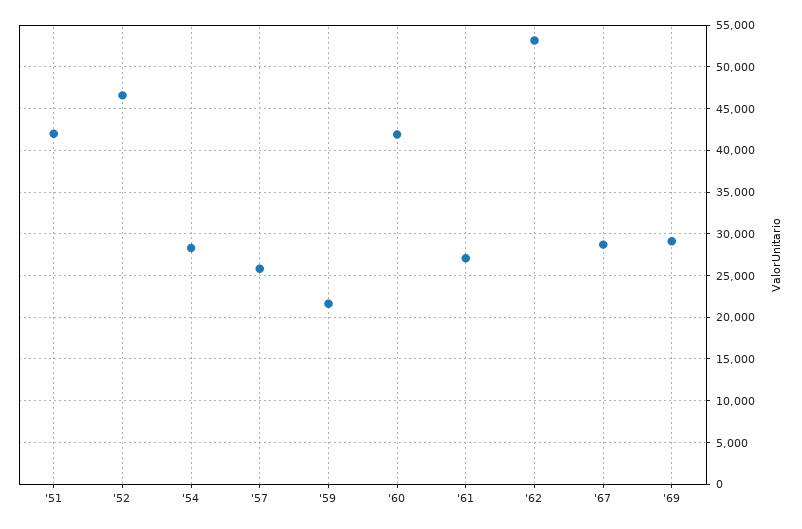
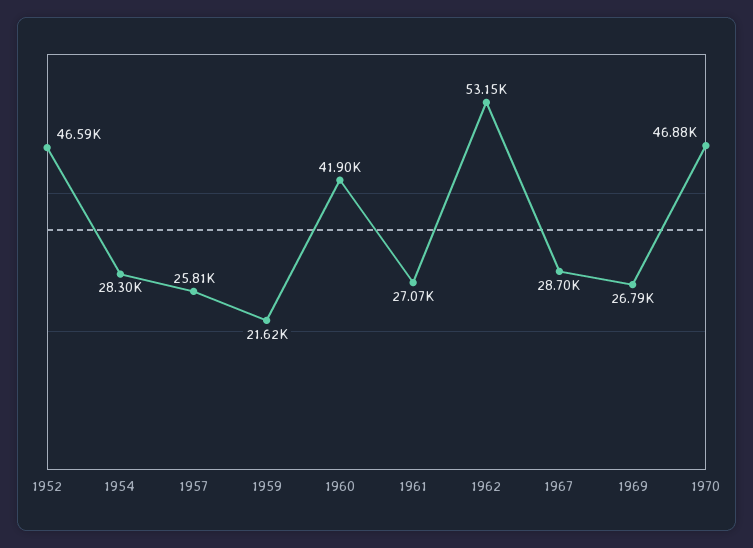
'51: 42000 -> none
'69: 29000 -> 26790
1970: none -> 46880

